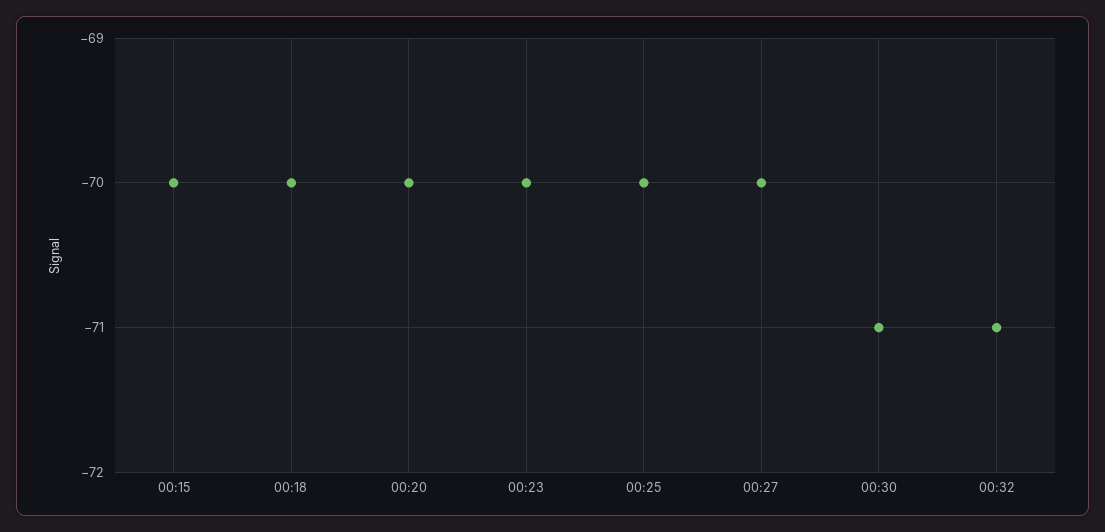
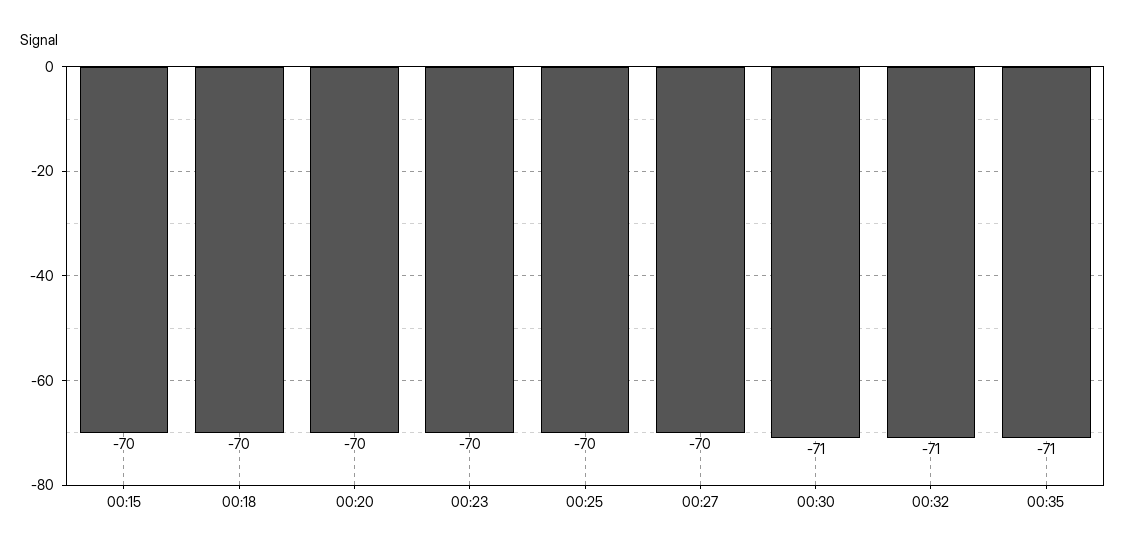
00:35: none -> -71

